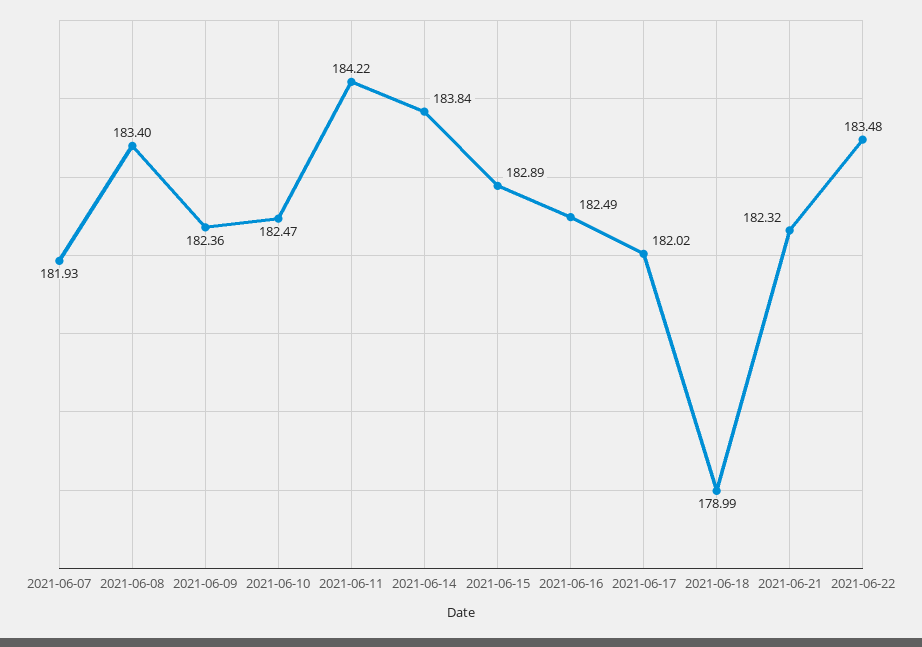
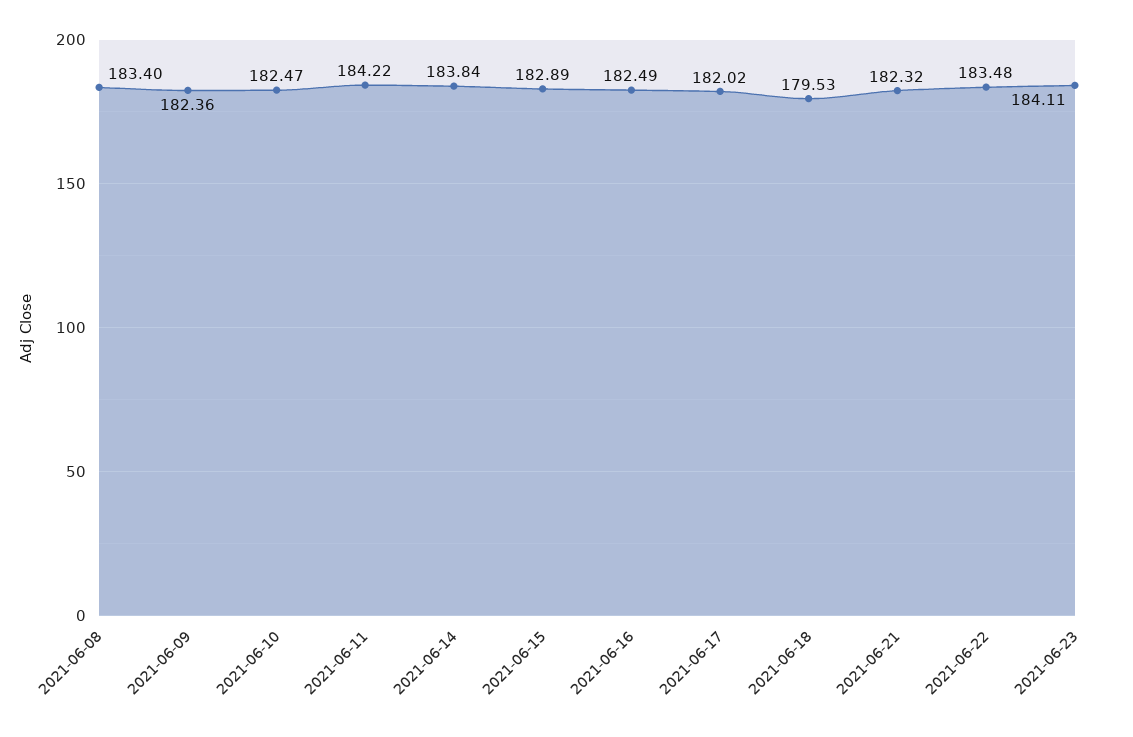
2021-06-07: 181.93 -> none
2021-06-18: 178.99 -> 179.53
2021-06-23: none -> 184.11

